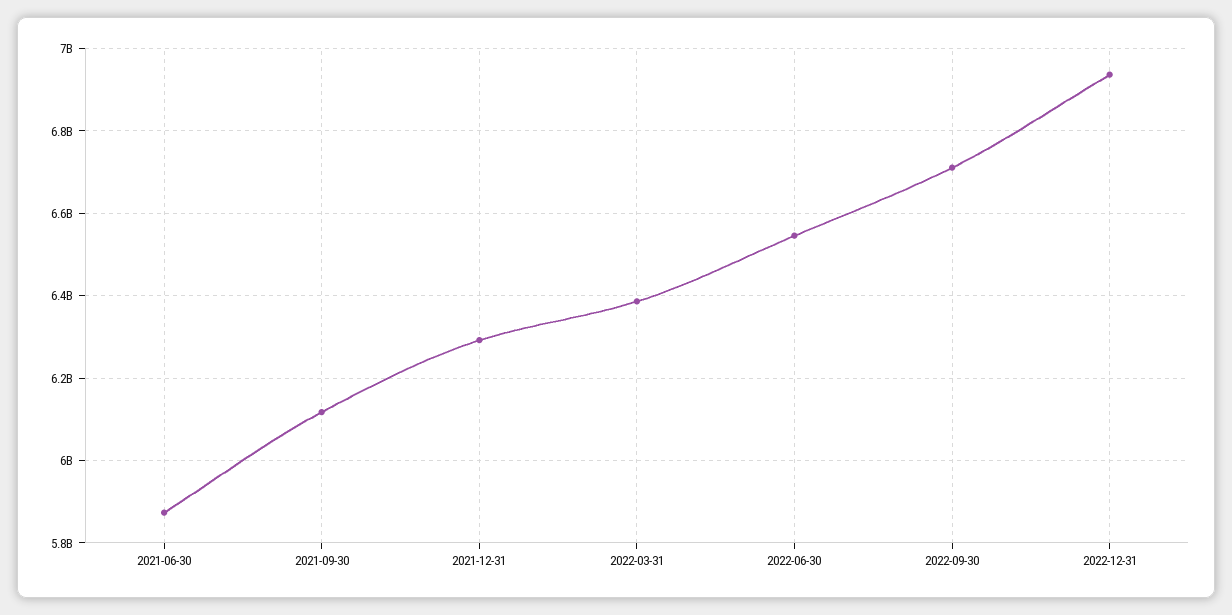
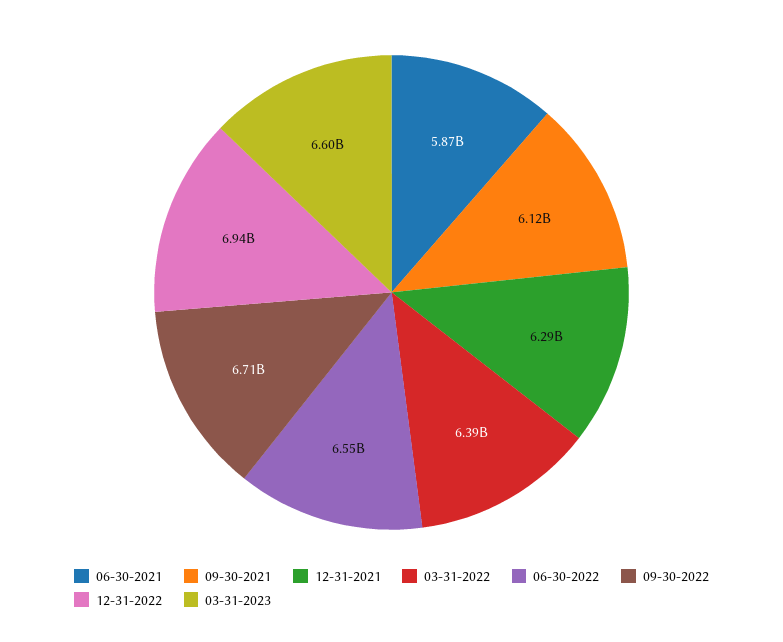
03-31-2023: none -> 6600000000

